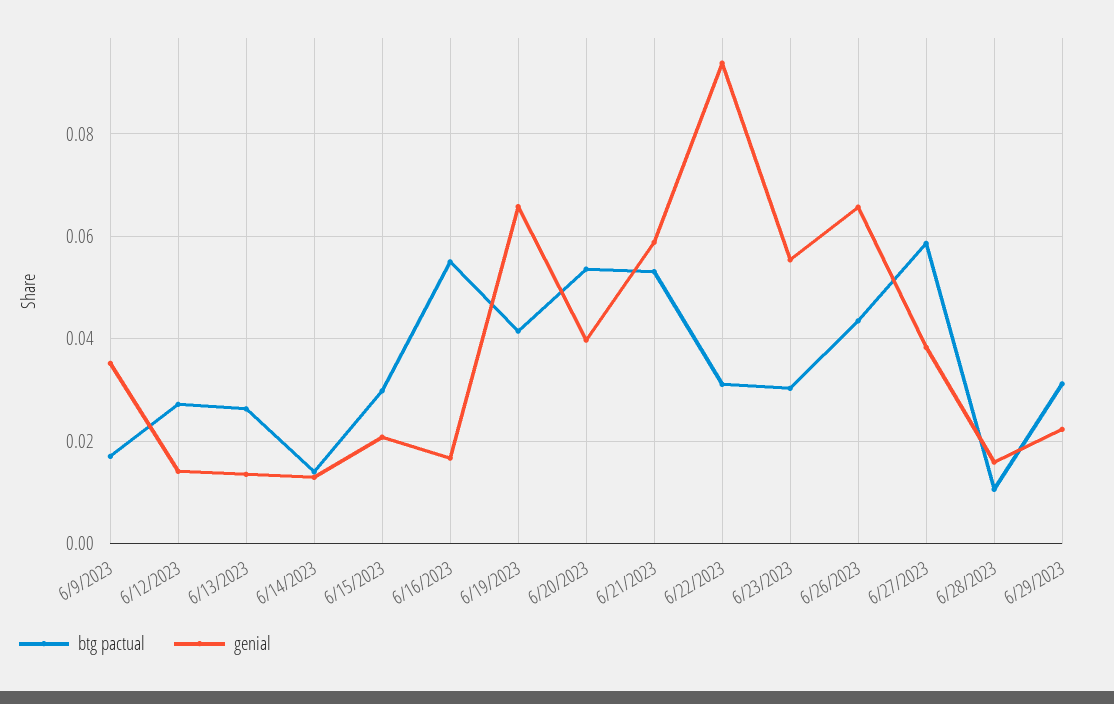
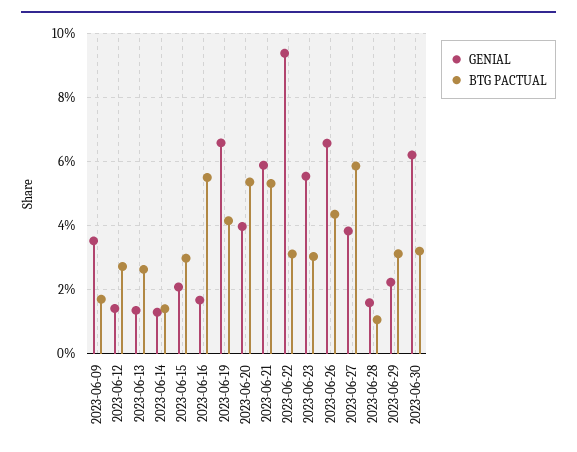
genial, 2023-06-30: none -> 0.062
btg pactual, 2023-06-30: none -> 0.032

